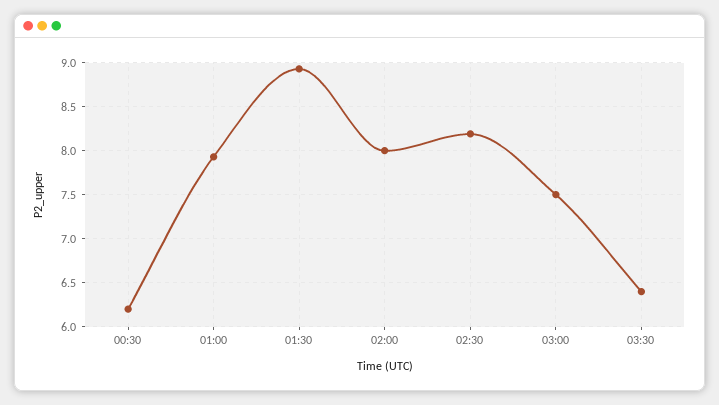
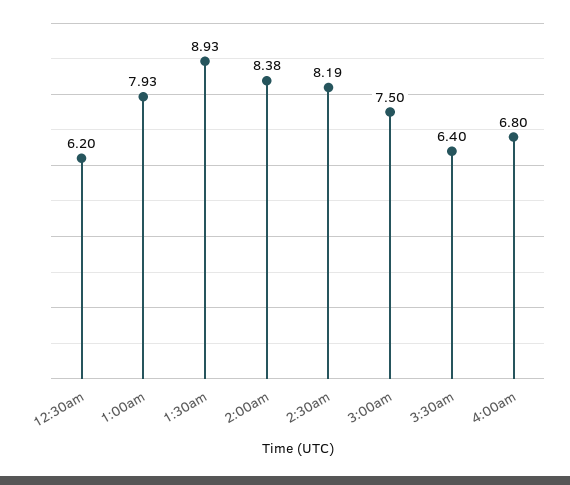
02:00: 8 -> 8.38
4:00am: none -> 6.8

